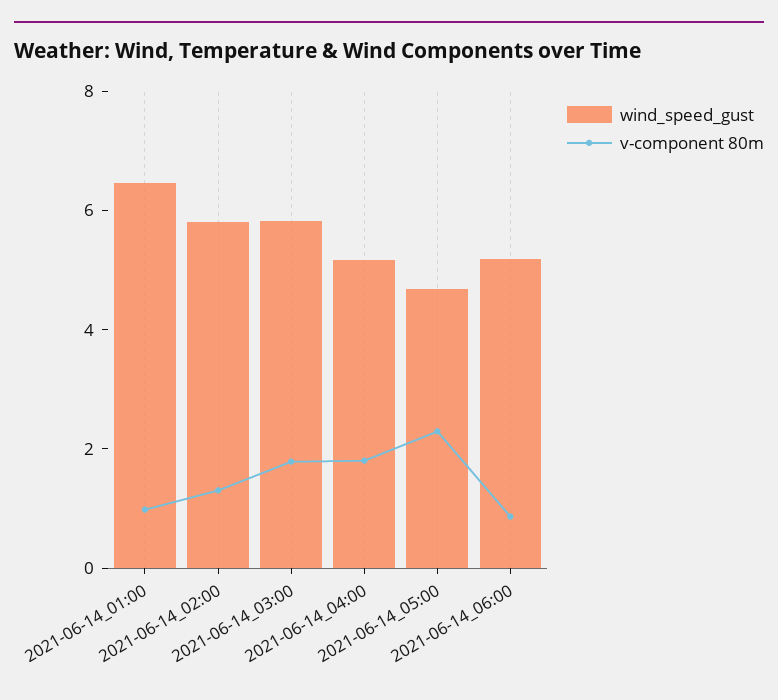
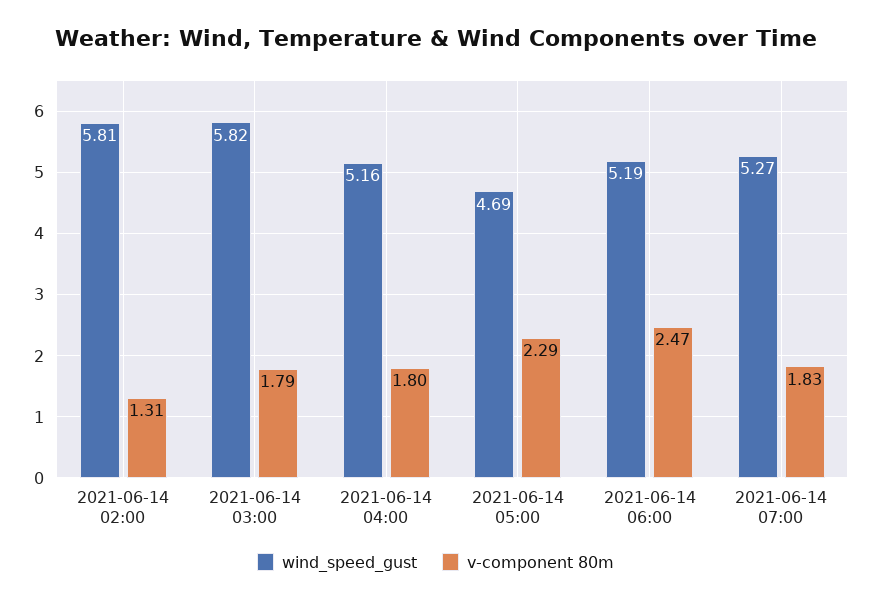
wind_speed_gust, 2021-06-14_01:00: 6.5 -> none
v-component 80m, 2021-06-14_01:00: 1 -> none
v-component 80m, 2021-06-14_06:00: 1 -> 2.47
wind_speed_gust, 2021-06-14 07:00: none -> 5.27
v-component 80m, 2021-06-14 07:00: none -> 1.83

